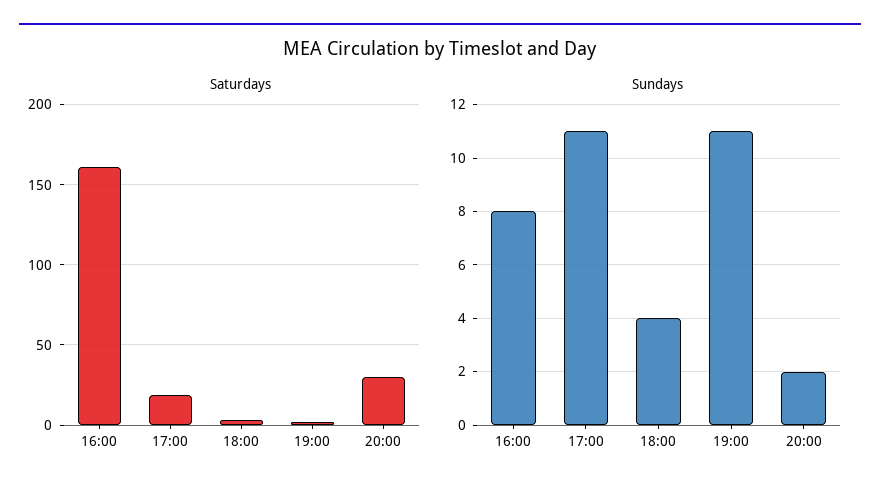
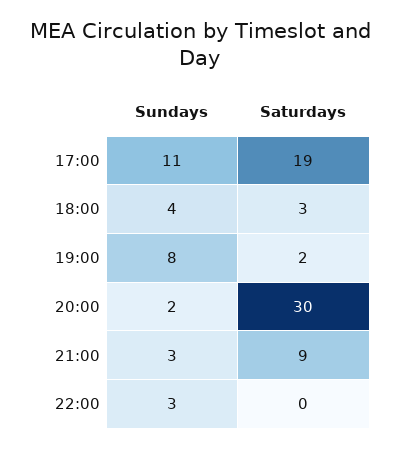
Saturdays, 16:00: 160 -> none
Sundays, 16:00: 8 -> none
Sundays, 19:00: 11 -> 8
Sundays, 21:00: none -> 3
Saturdays, 21:00: none -> 9
Sundays, 22:00: none -> 3
Saturdays, 22:00: none -> 0

